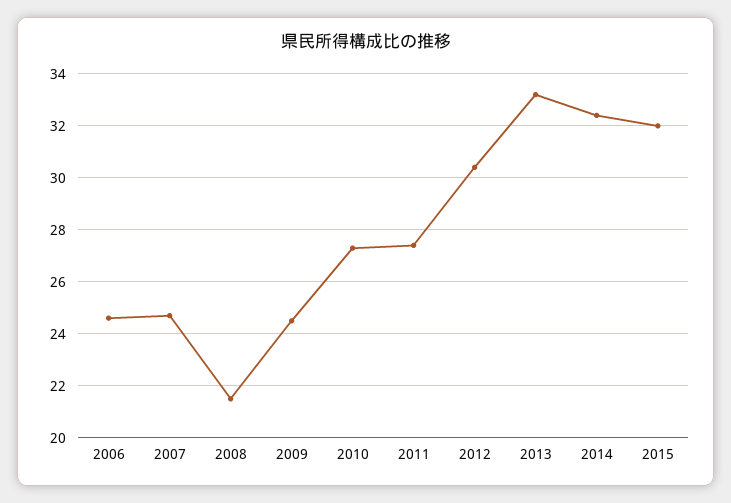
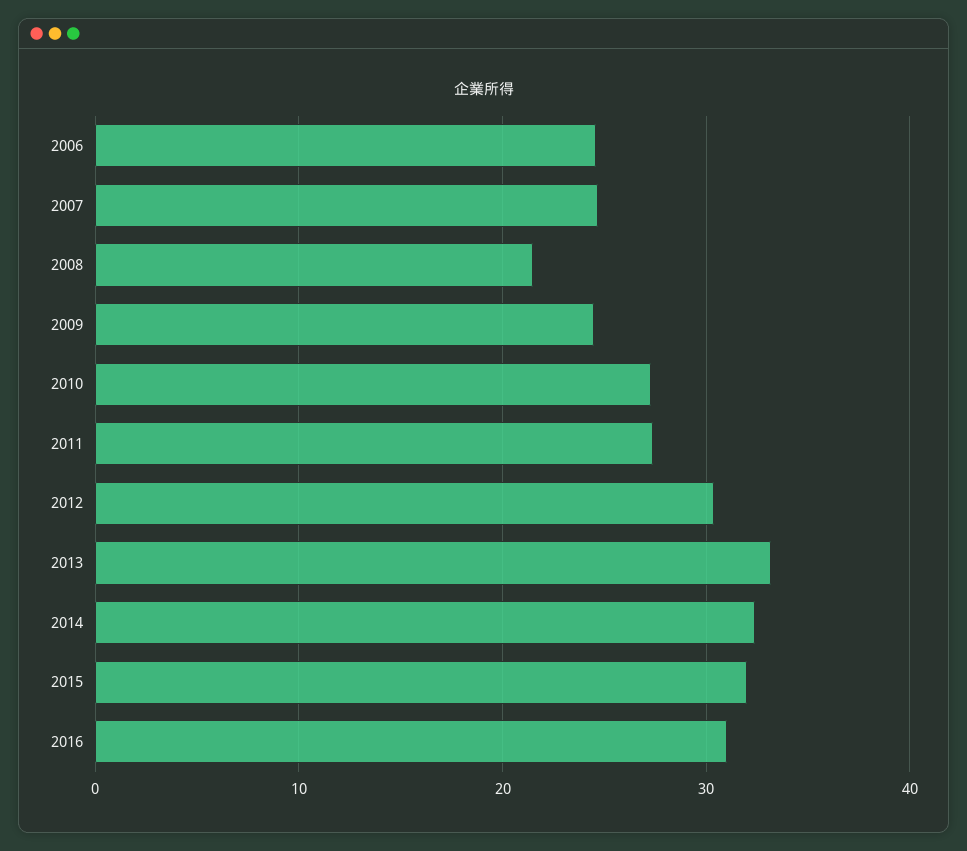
2016: none -> 31

